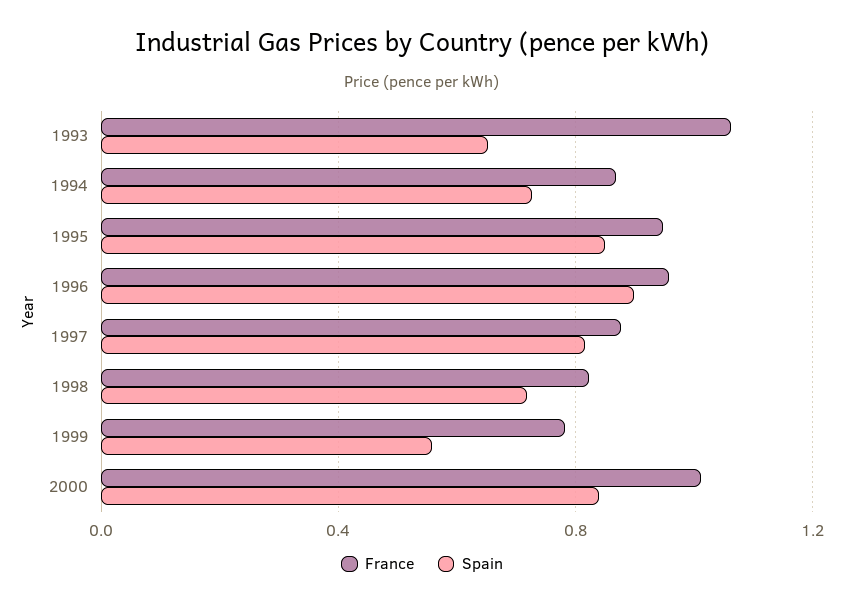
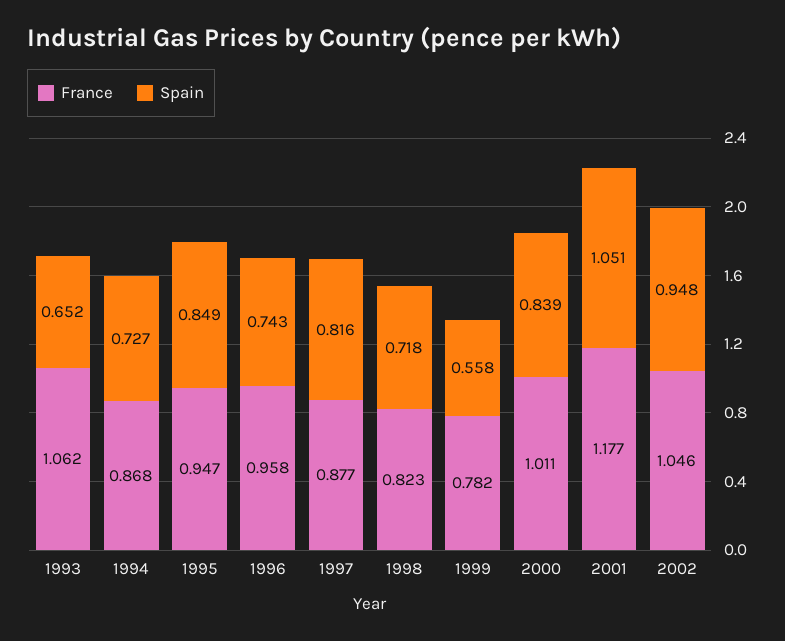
Spain, 1996: 0.9 -> 0.743
France, 2001: none -> 1.177
Spain, 2001: none -> 1.051
France, 2002: none -> 1.046
Spain, 2002: none -> 0.948

